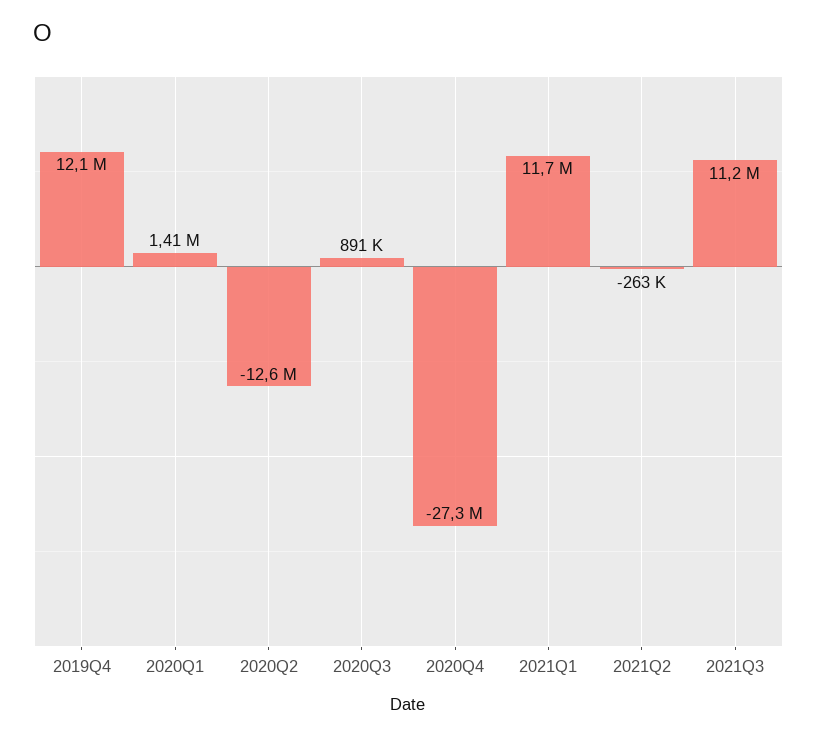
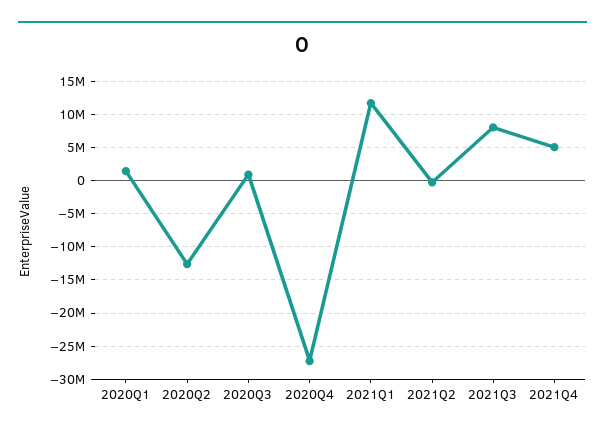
2019Q4: 12100000 -> none
2021Q3: 11200000 -> 8000000
2021Q4: none -> 5000000

